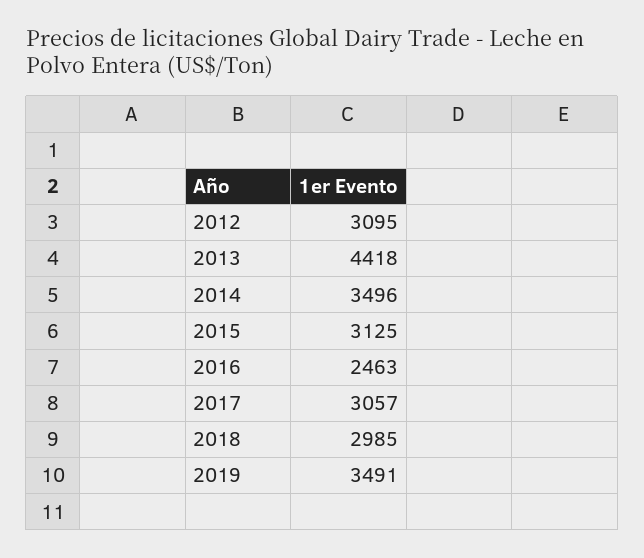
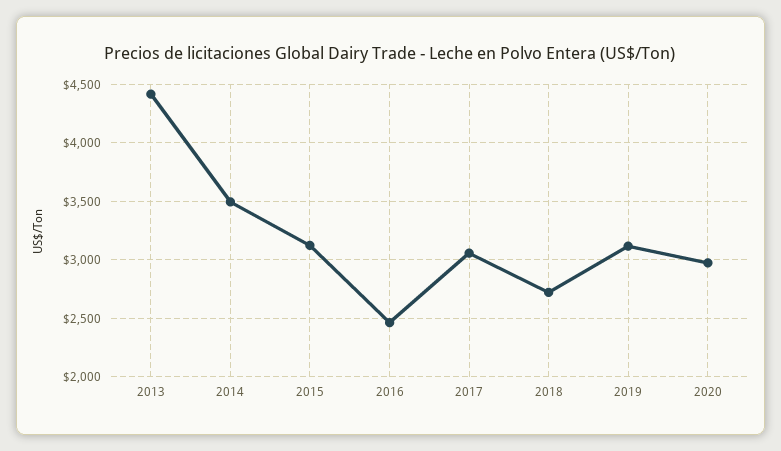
2012: 3095 -> none
2018: 2985 -> 2700
2019: 3491 -> 3100
2020: none -> 3000

